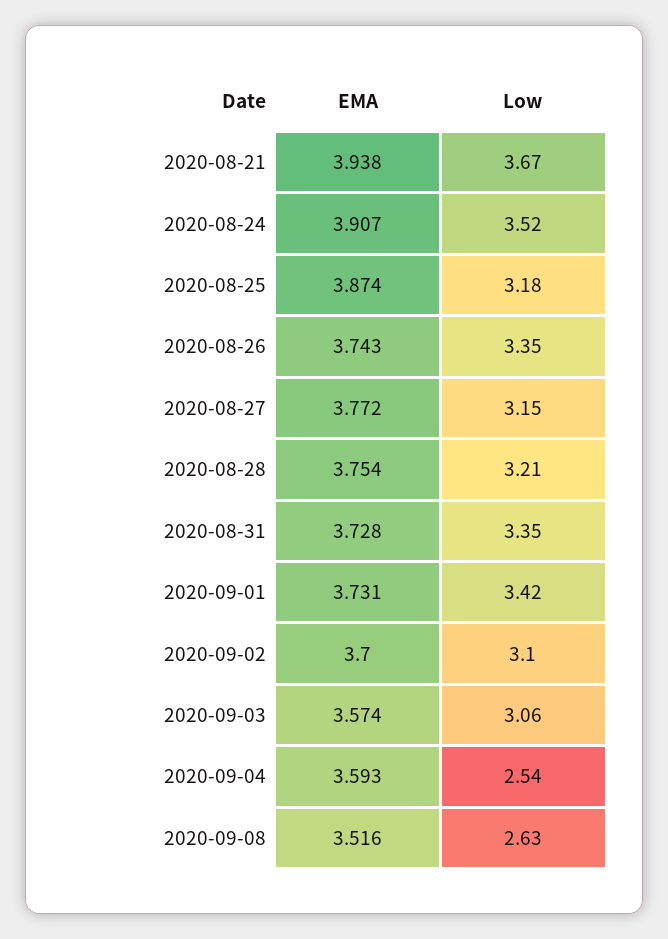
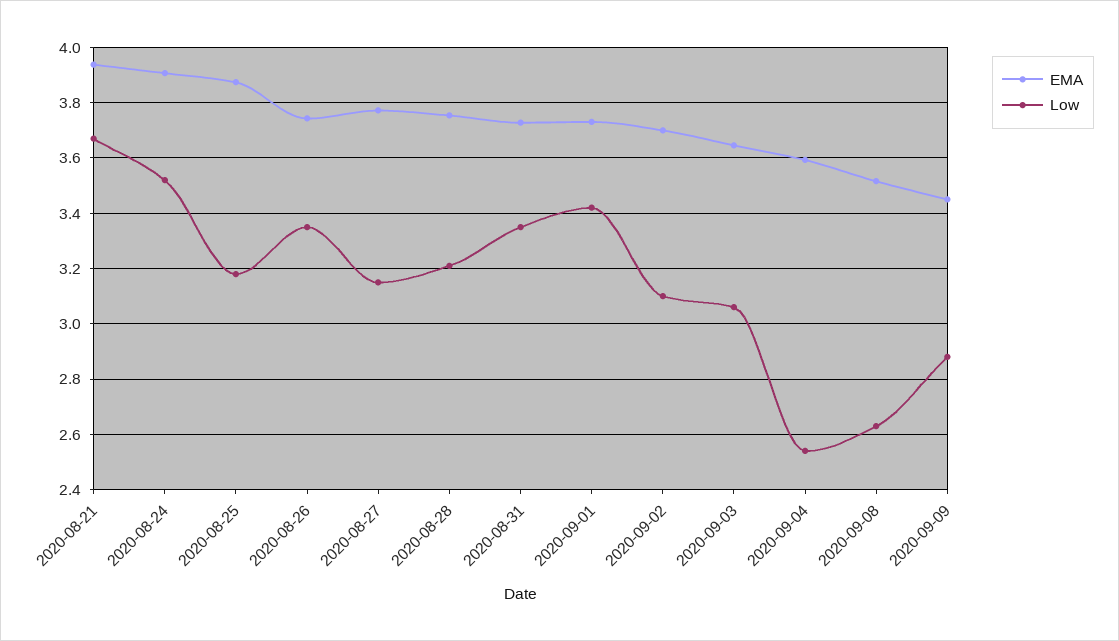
EMA, 2020-09-03: 3.574 -> 3.65
EMA, 2020-09-09: none -> 3.45
Low, 2020-09-09: none -> 2.875

